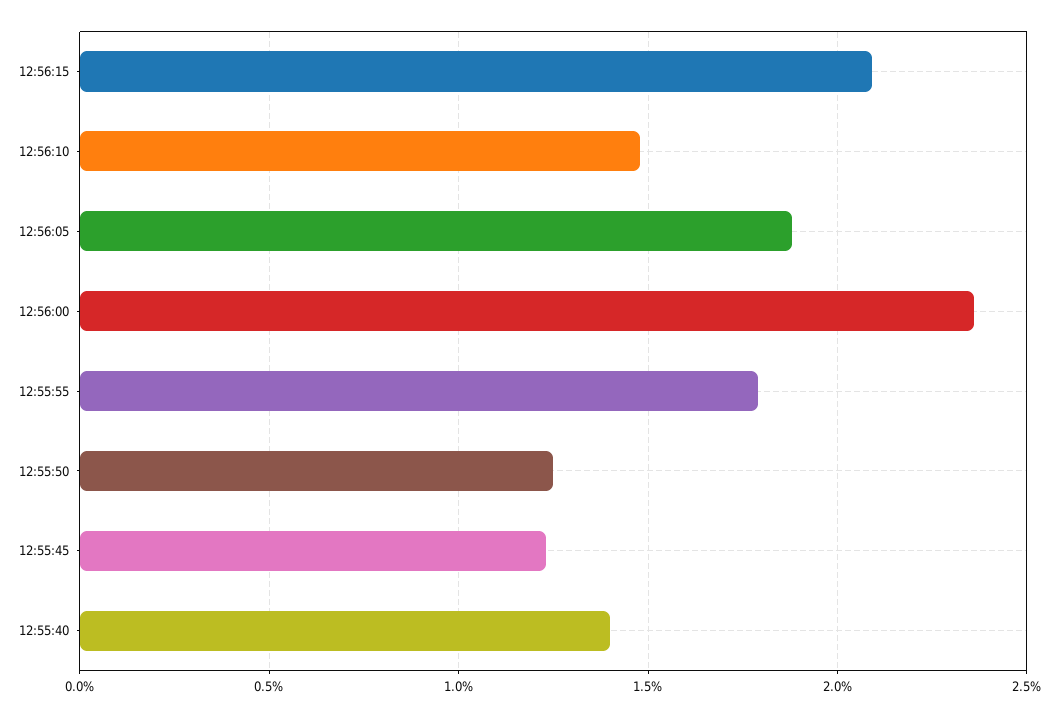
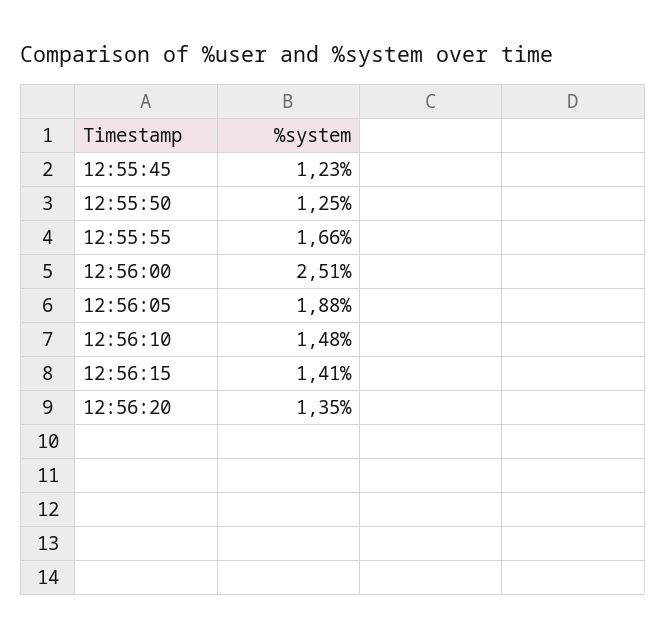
12:56:15: 2.1 -> 1.41
12:56:00: 2.35 -> 2.51
12:55:55: 1.8 -> 1.66
12:55:40: 1.4 -> none
12:56:20: none -> 1.35

